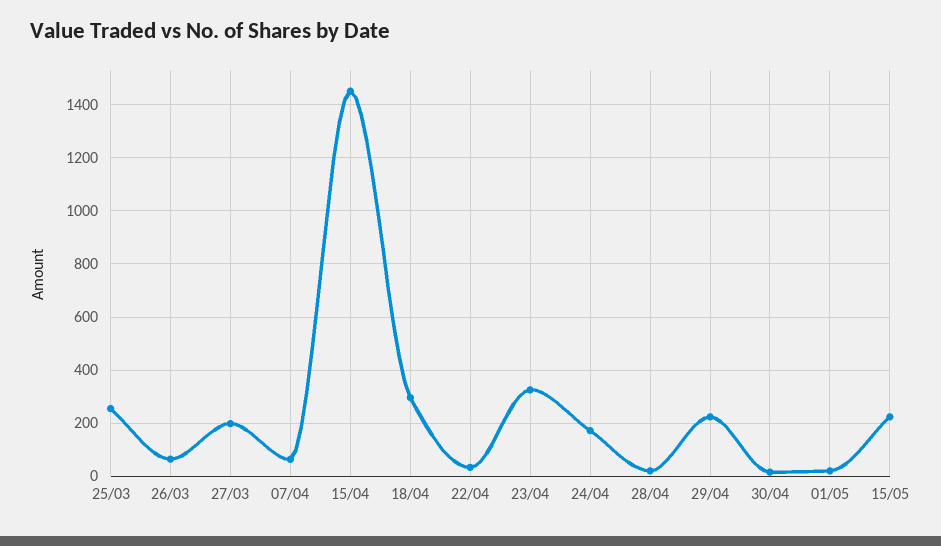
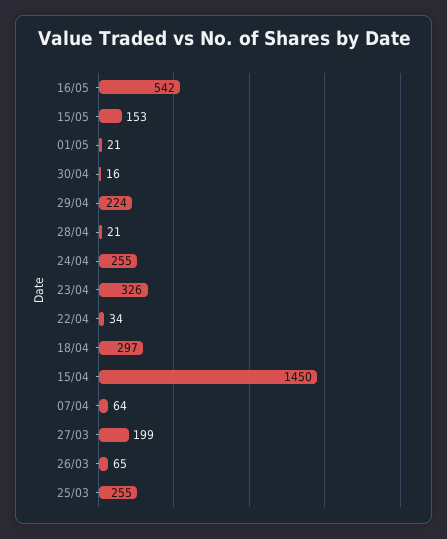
24/04: 175 -> 255
15/05: 225 -> 153
16/05: none -> 542

